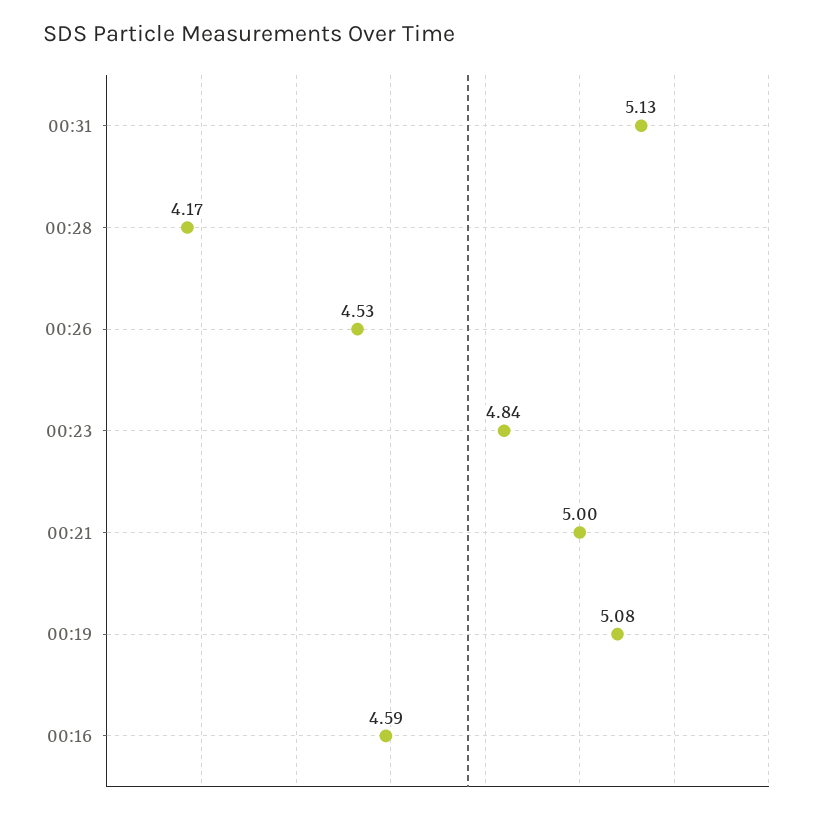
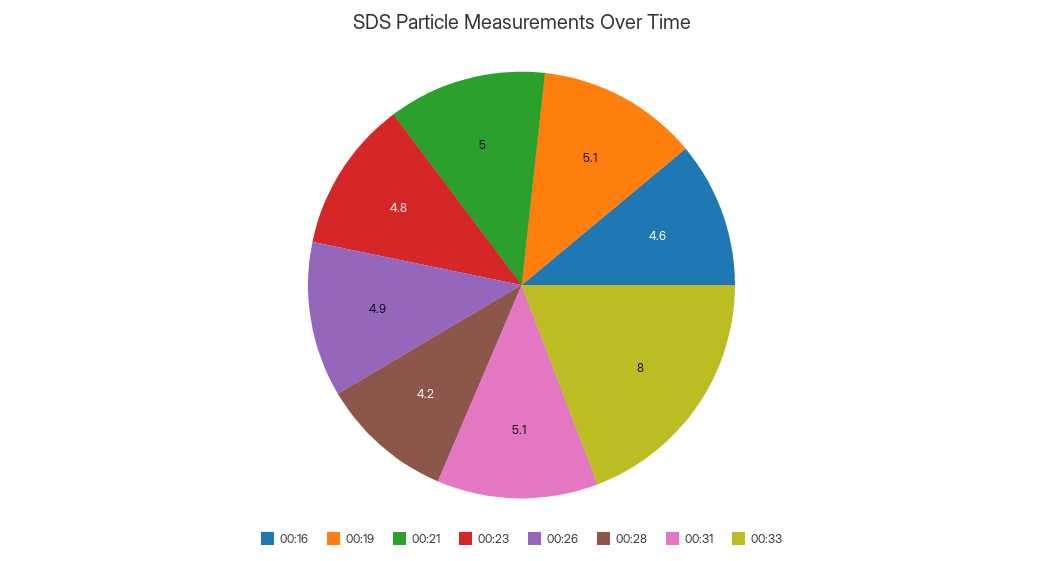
00:26: 4.53 -> 4.9
00:33: none -> 8

